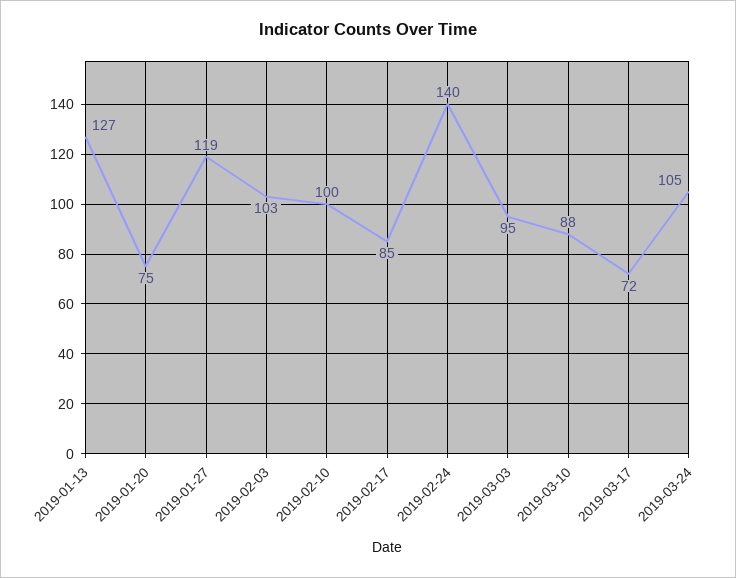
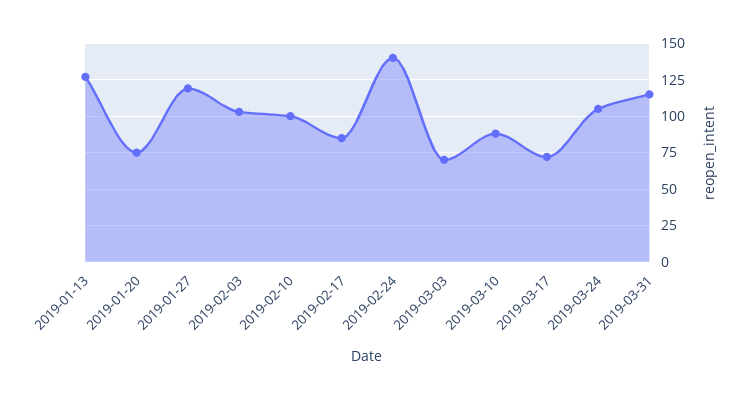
2019-03-03: 95 -> 70
2019-03-31: none -> 115

